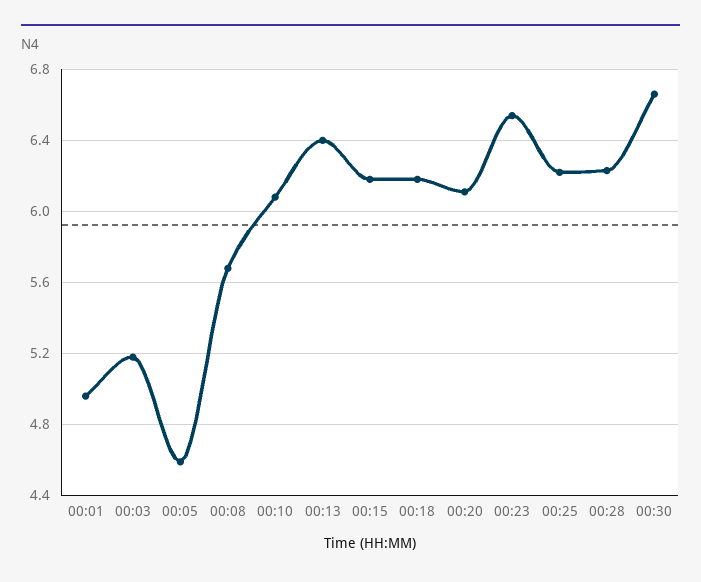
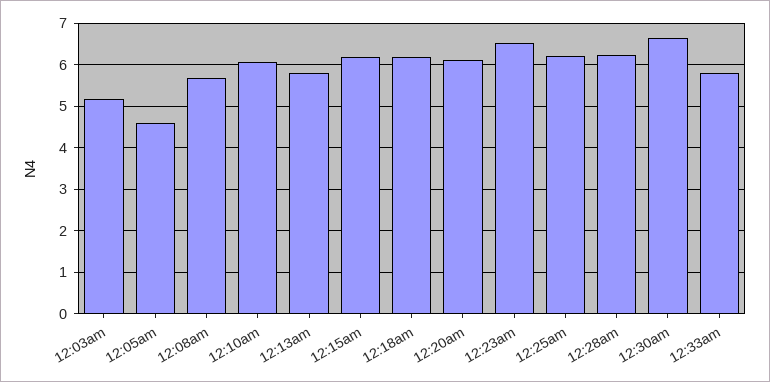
00:01: 4.95 -> none
00:13: 6.4 -> 5.8
12:33am: none -> 5.8

